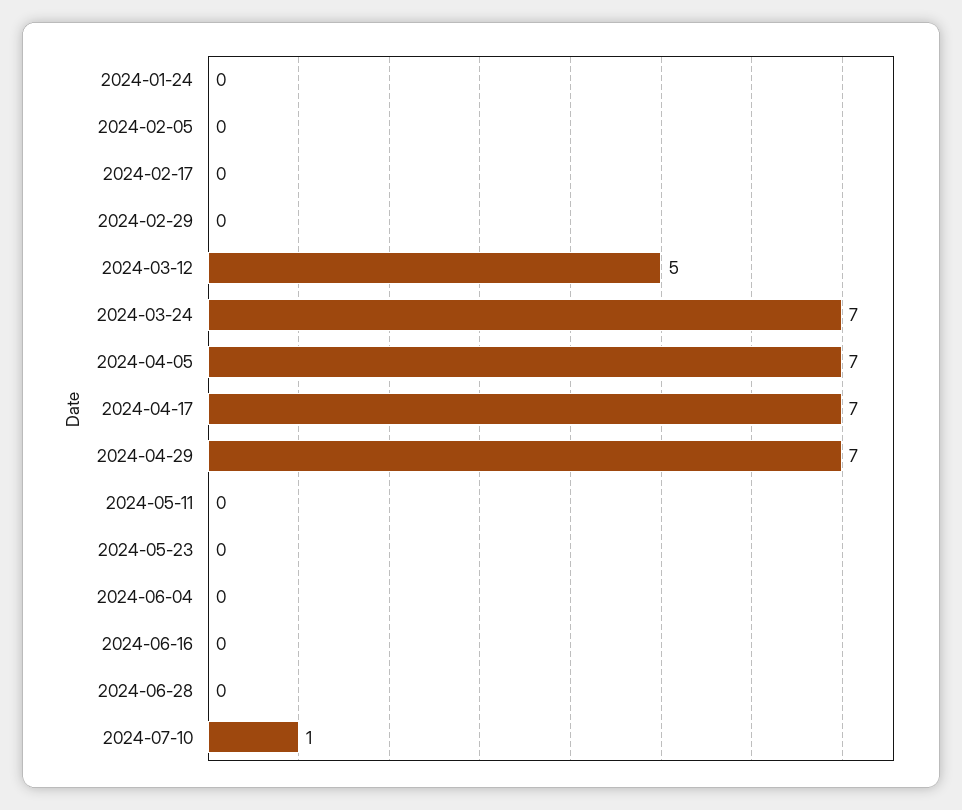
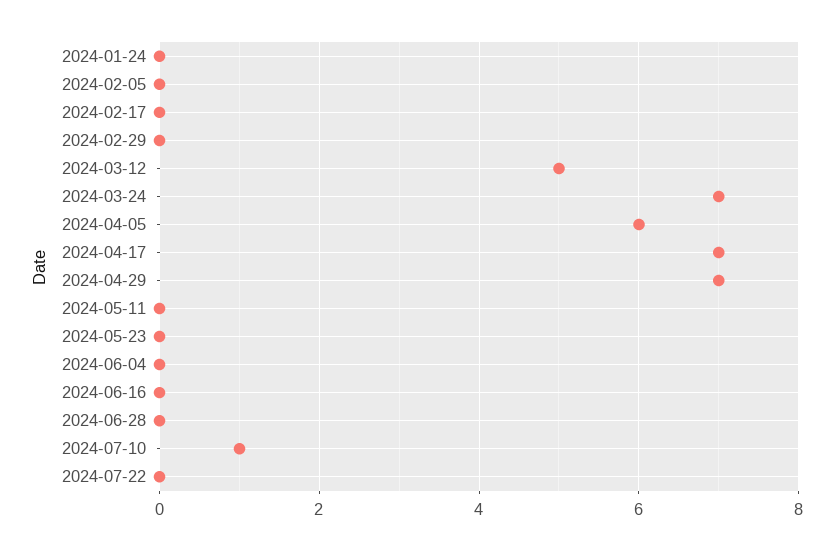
2024-04-05: 7 -> 6
2024-07-22: none -> 0

